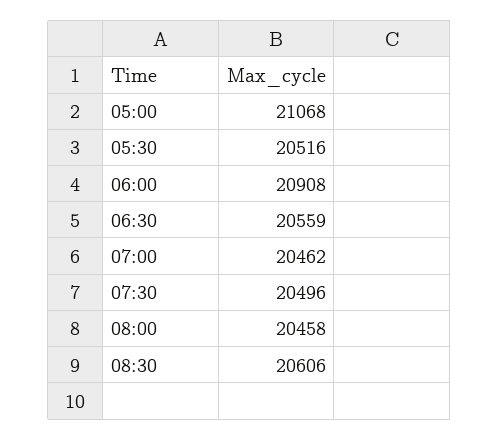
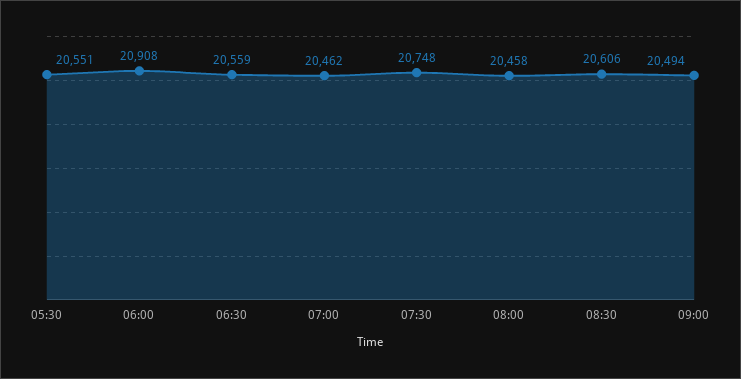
05:00: 21068 -> none
05:30: 20516 -> 20551
07:30: 20496 -> 20748
09:00: none -> 20494

